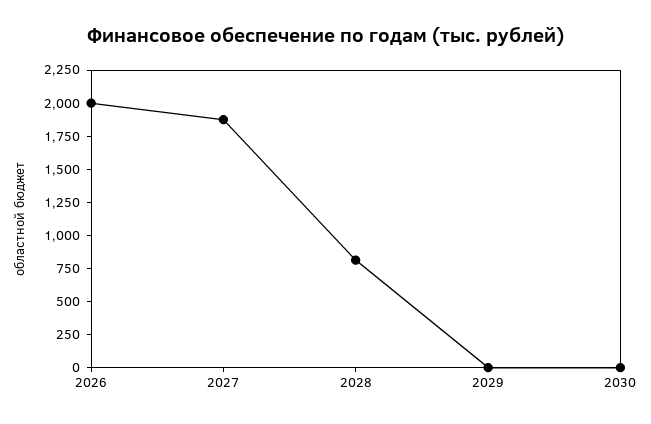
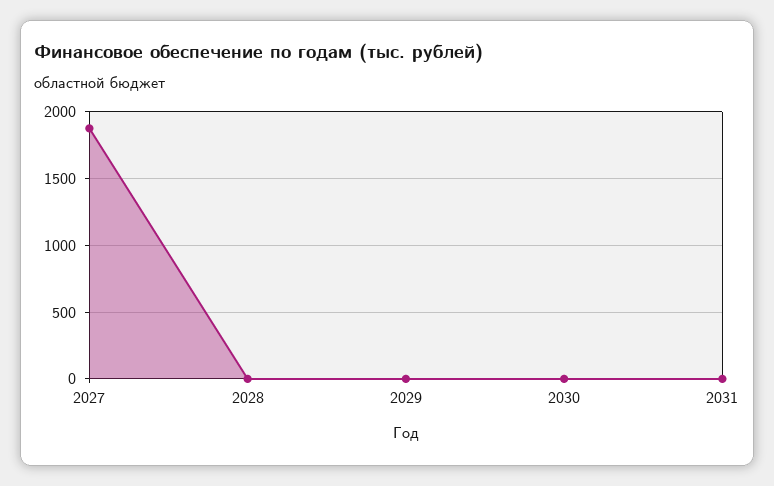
2026: 2000 -> none
2028: 750 -> 0
2031: none -> 0

